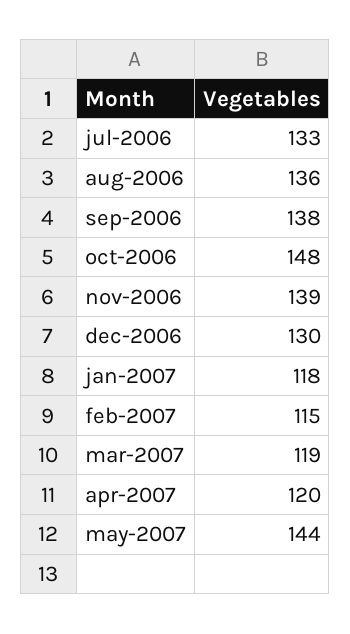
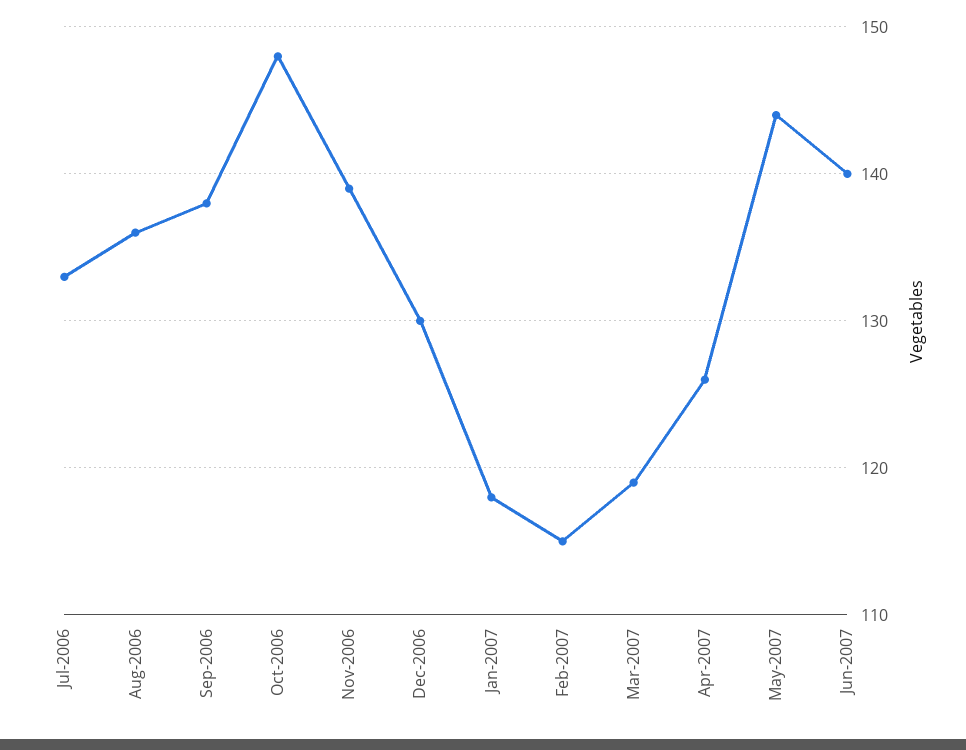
apr-2007: 120 -> 126
Jun-2007: none -> 140

